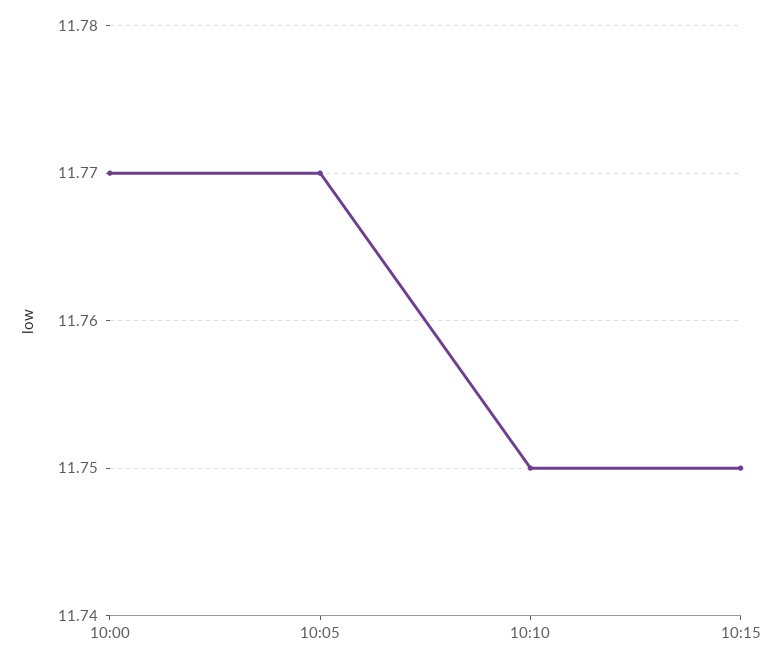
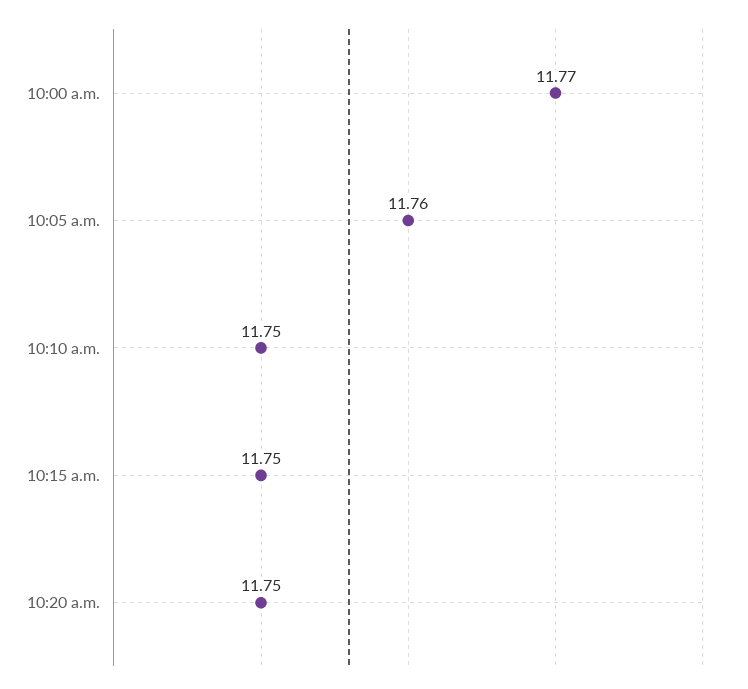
10:05: 11.77 -> 11.76
10:20 a.m.: none -> 11.75

